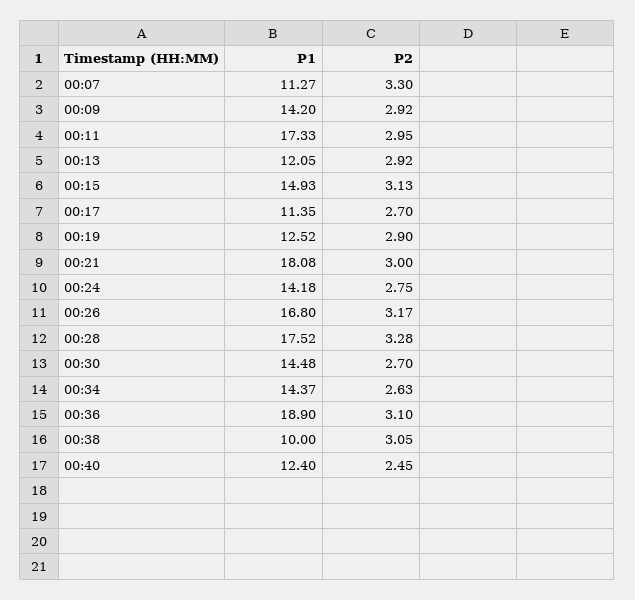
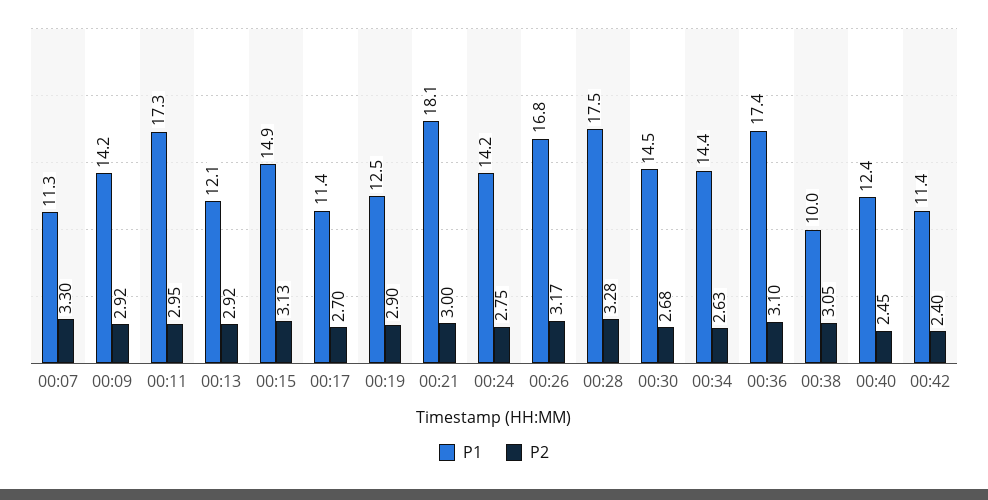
P2, 00:30: 2.7 -> 2.68
P1, 00:36: 18.9 -> 17.4
P1, 00:42: none -> 11.4
P2, 00:42: none -> 2.4

